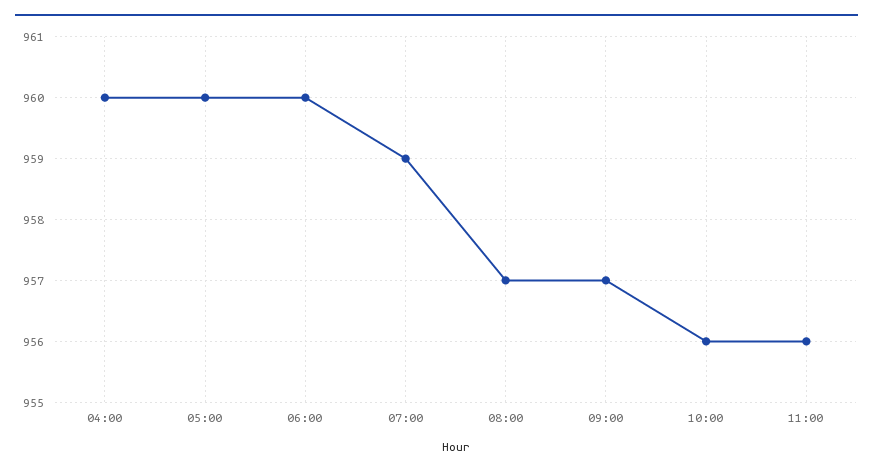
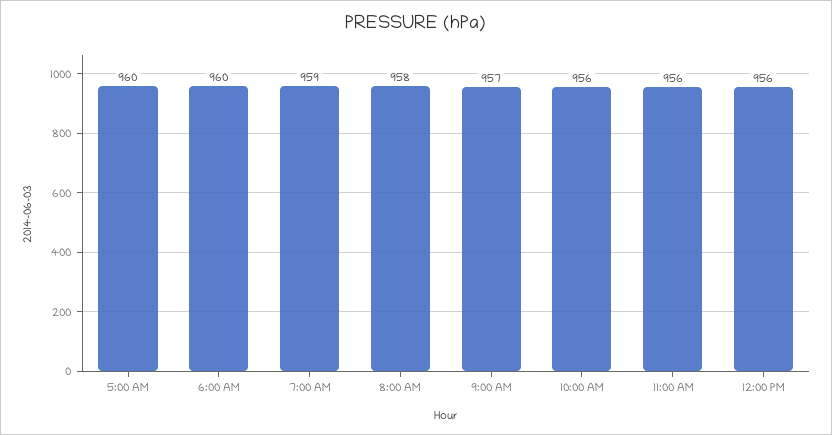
04:00: 960 -> none
08:00: 957 -> 958
12:00 PM: none -> 956

